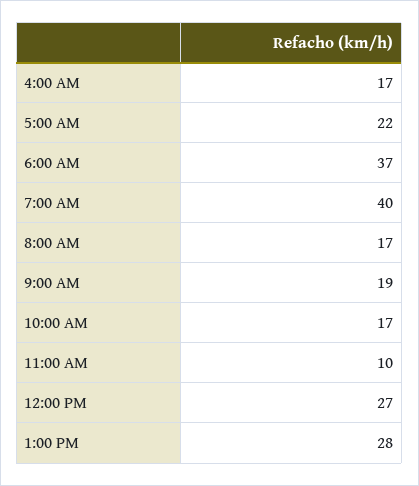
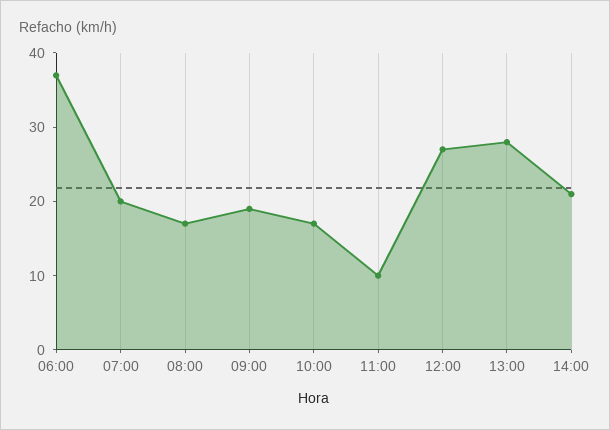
4:00 AM: 17 -> none
5:00 AM: 22 -> none
7:00 AM: 40 -> 20
14:00: none -> 20

